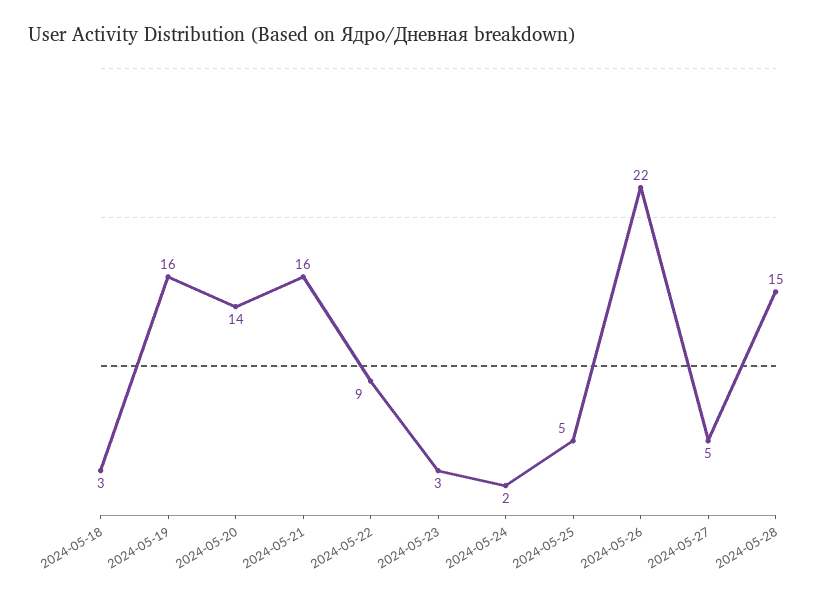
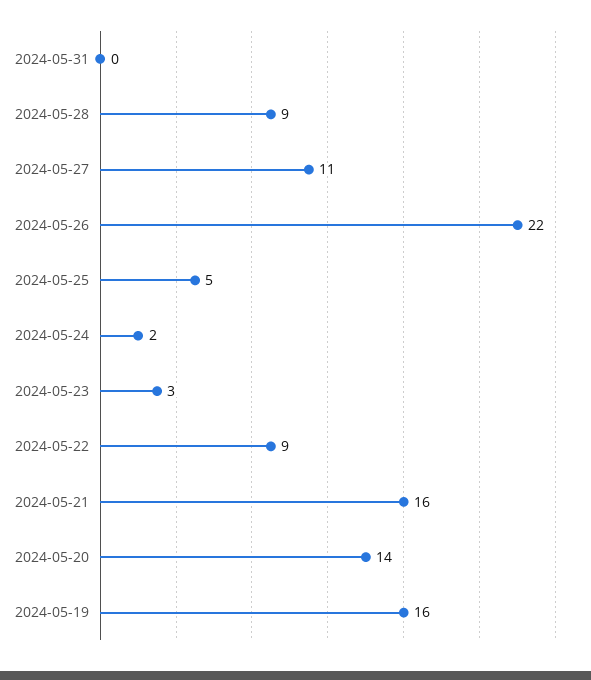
2024-05-18: 3 -> none
2024-05-27: 5 -> 11
2024-05-28: 15 -> 9
2024-05-31: none -> 0

